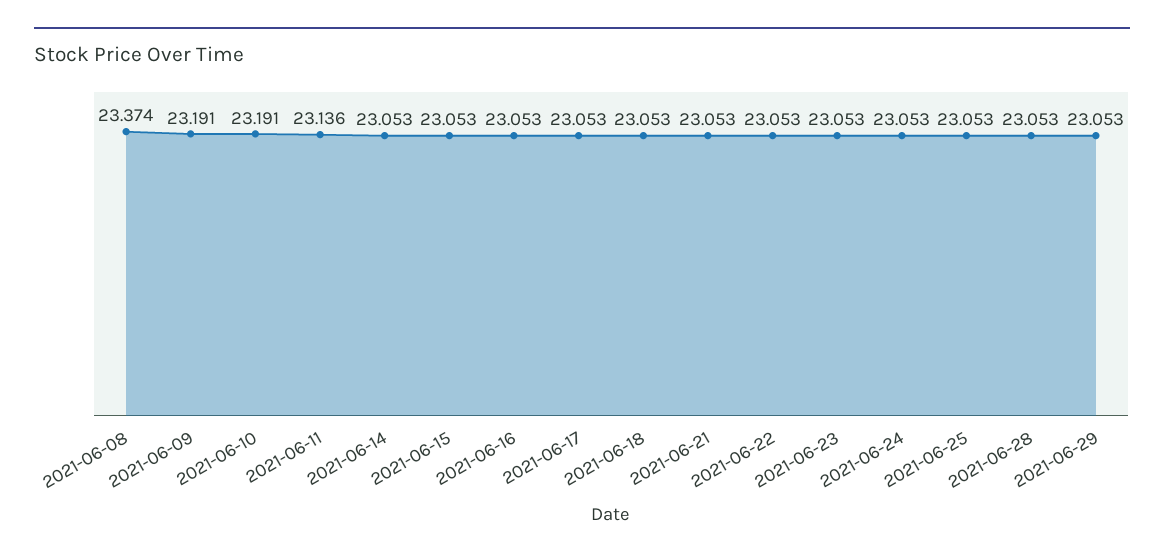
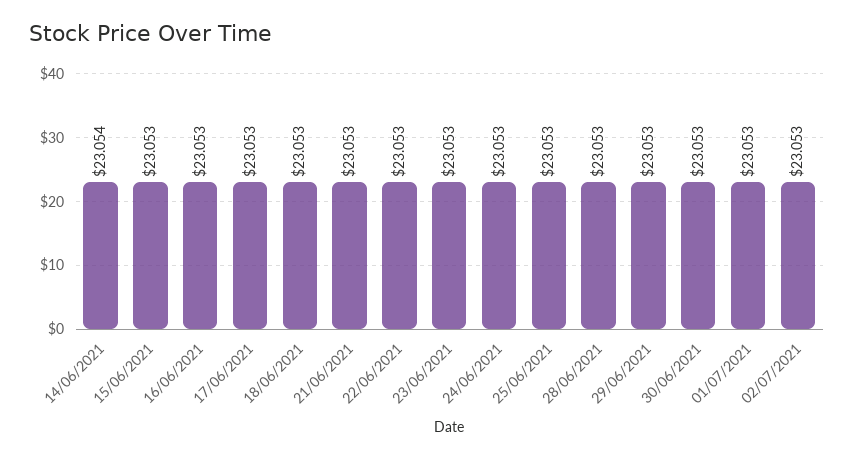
2021-06-08: 23.374 -> none
2021-06-09: 23.191 -> none
2021-06-10: 23.191 -> none
2021-06-11: 23.136 -> none
2021-06-14: 23.053 -> 23.054
30/06/2021: none -> 23.053
01/07/2021: none -> 23.053
02/07/2021: none -> 23.053

